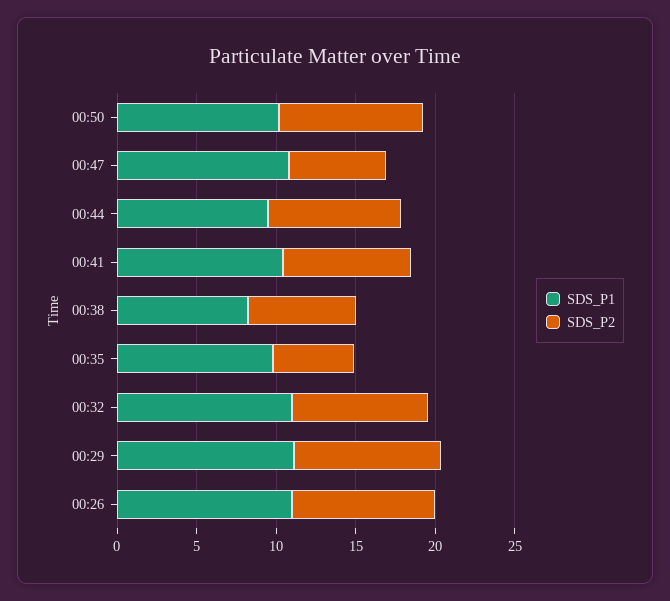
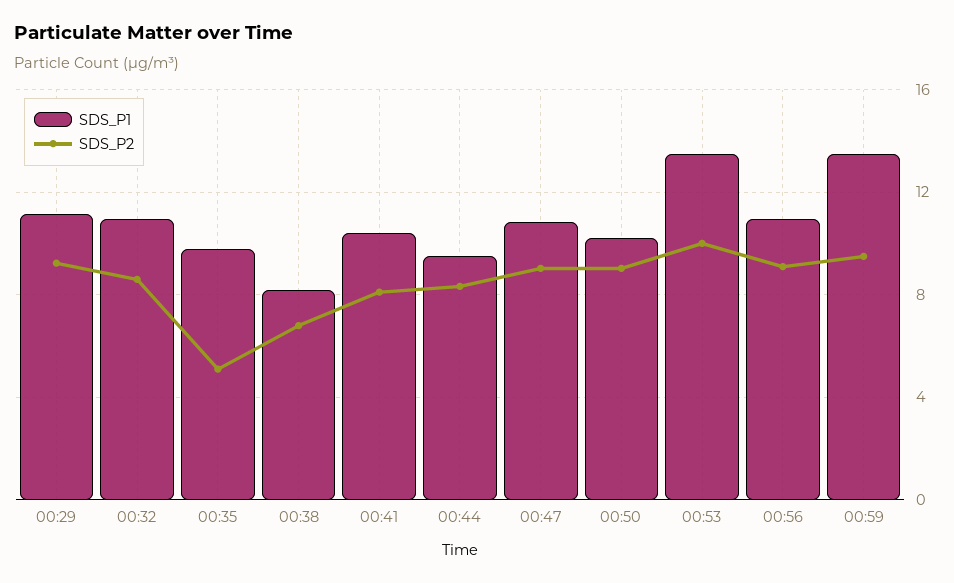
SDS_P2, 00:47: 6 -> 9
SDS_P1, 00:26: 11 -> none
SDS_P2, 00:26: 9 -> none
SDS_P1, 00:53: none -> 13.5
SDS_P2, 00:53: none -> 10
SDS_P1, 00:56: none -> 11
SDS_P2, 00:56: none -> 9
SDS_P1, 00:59: none -> 13.5
SDS_P2, 00:59: none -> 9.5

